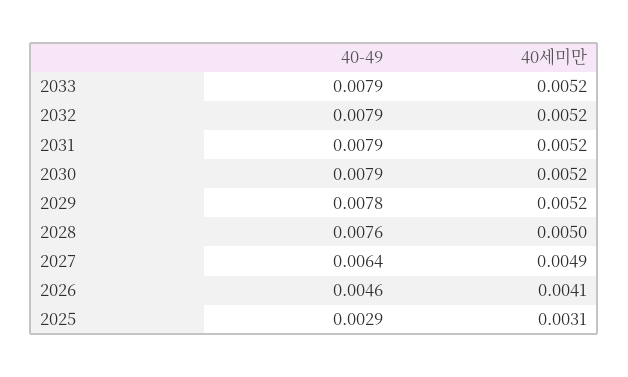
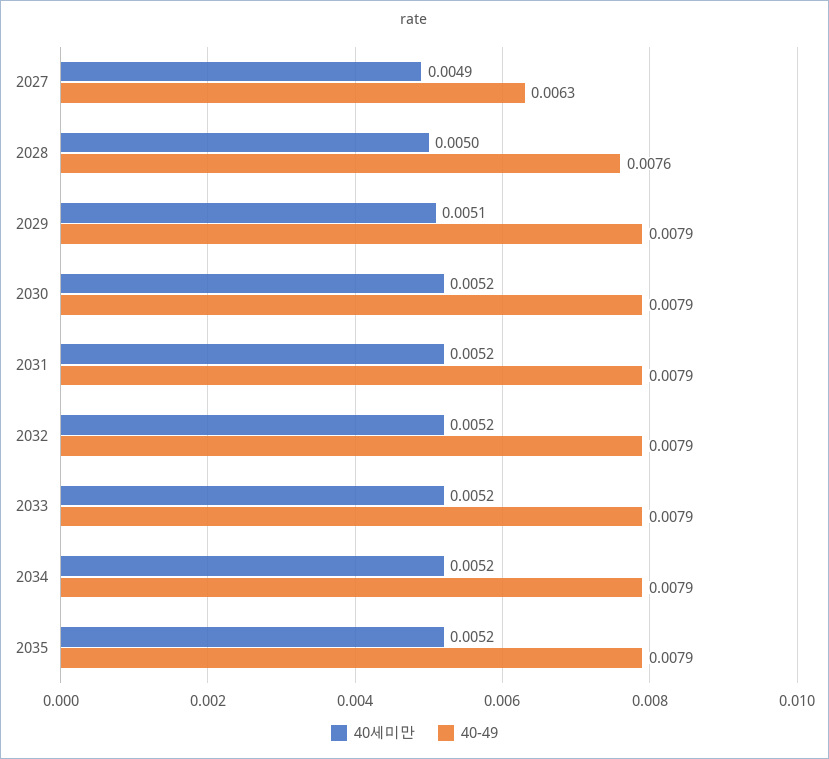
40-49, 2029: 0.0078 -> 0.0079
40세미만, 2029: 0.0052 -> 0.0051
40-49, 2027: 0.0064 -> 0.0063
40-49, 2026: 0.0046 -> none
40세미만, 2026: 0.0041 -> none
40-49, 2025: 0.0029 -> none
40세미만, 2025: 0.0031 -> none
40세미만, 2034: none -> 0.0052
40-49, 2034: none -> 0.0079
40세미만, 2035: none -> 0.0052
40-49, 2035: none -> 0.0079

